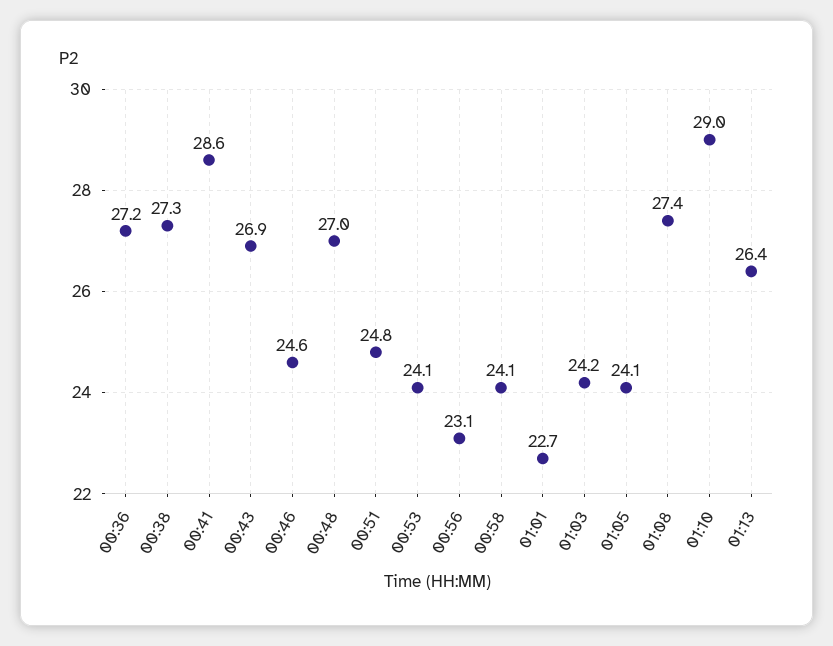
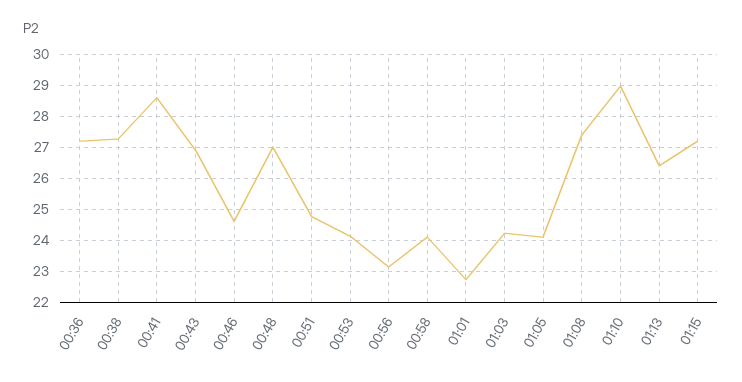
01:15: none -> 27.2

